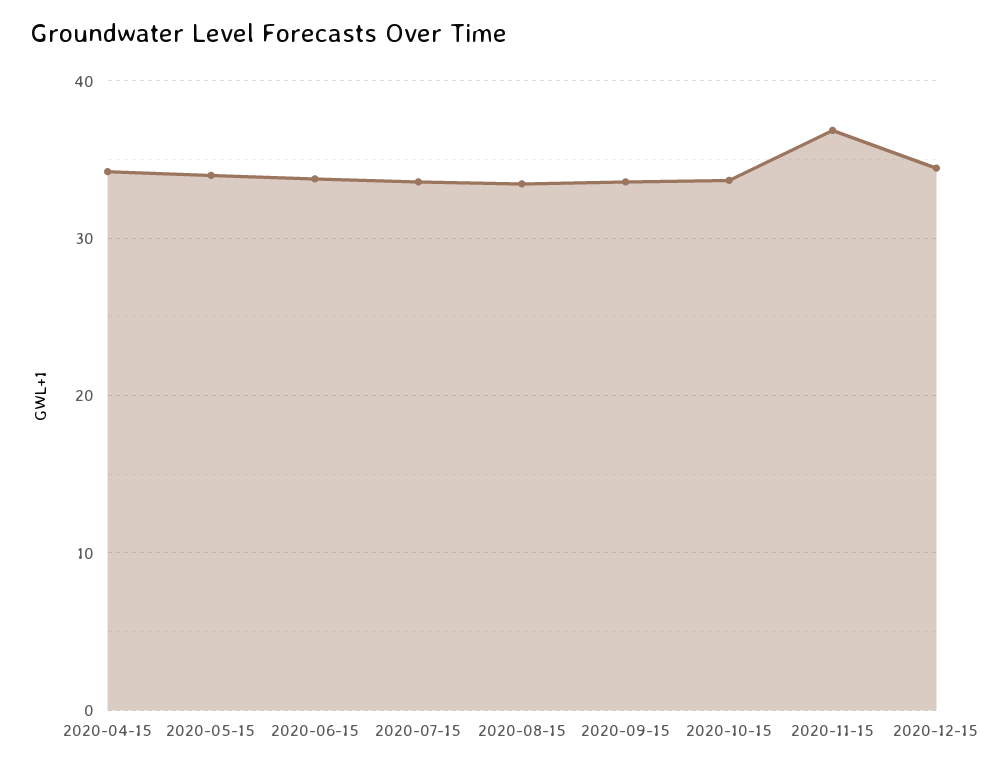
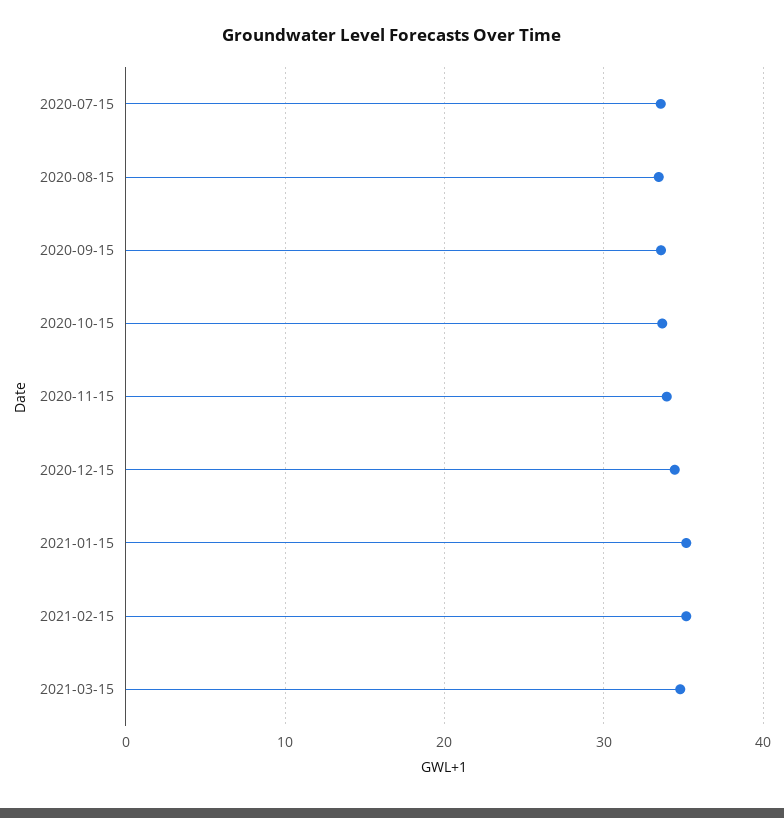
2020-04-15: 34 -> none
2020-05-15: 34 -> none
2020-06-15: 34 -> none
2020-11-15: 37 -> 34
2021-01-15: none -> 35
2021-02-15: none -> 35
2021-03-15: none -> 35

